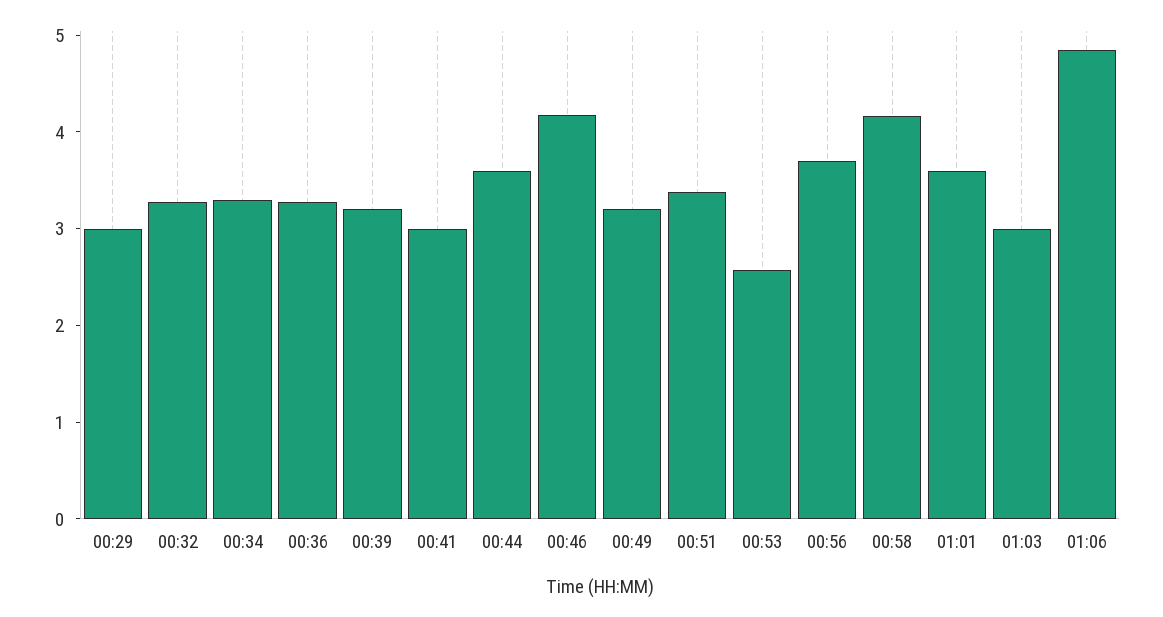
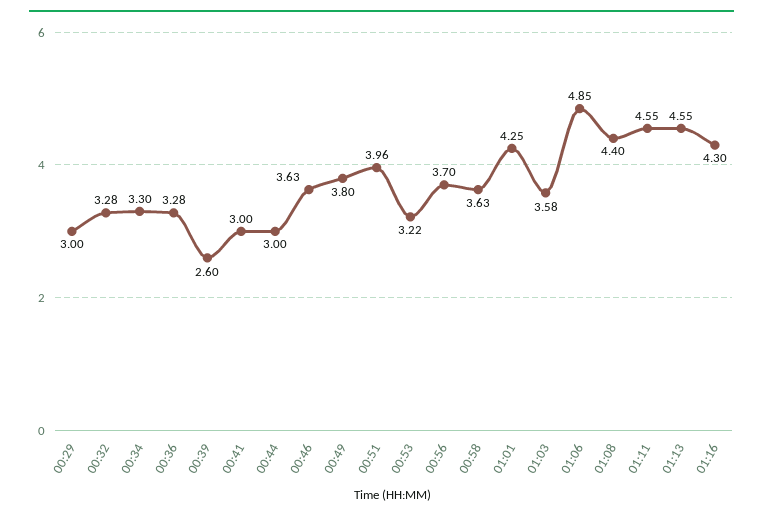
00:39: 3.2 -> 2.6
00:44: 3.6 -> 3
00:46: 4.2 -> 3.63
00:49: 3.2 -> 3.8
00:51: 3.4 -> 3.96
00:53: 2.6 -> 3.22
00:58: 4.2 -> 3.63
01:01: 3.6 -> 4.25
01:03: 3 -> 3.58
01:08: none -> 4.4
01:11: none -> 4.55
01:13: none -> 4.55
01:16: none -> 4.3

